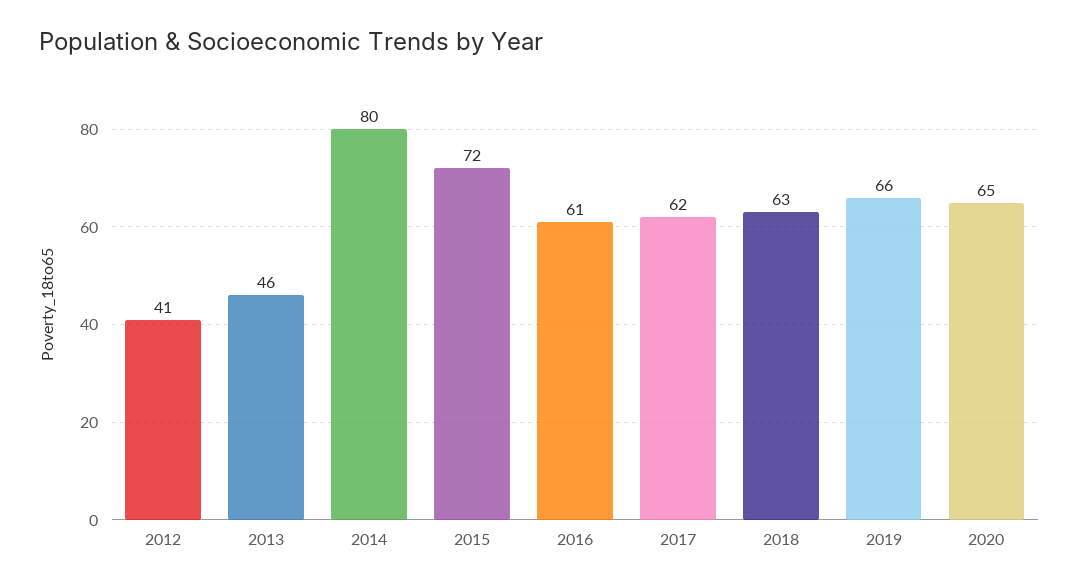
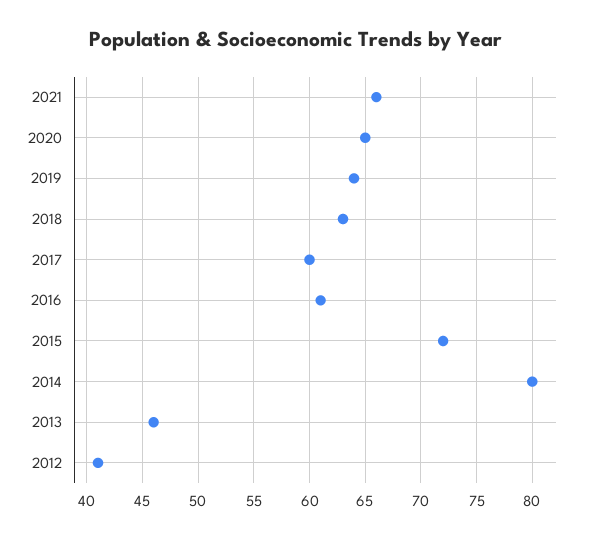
2017: 62 -> 60
2019: 66 -> 64
2021: none -> 66

